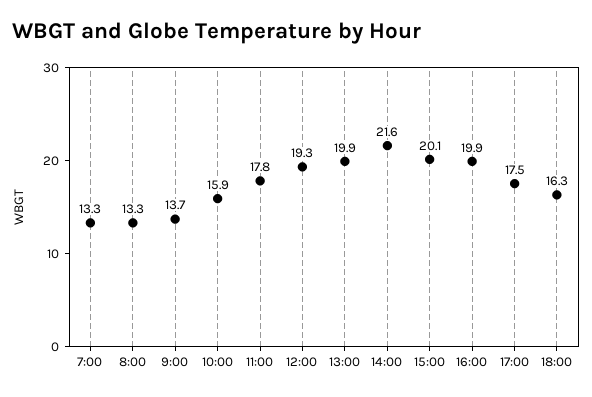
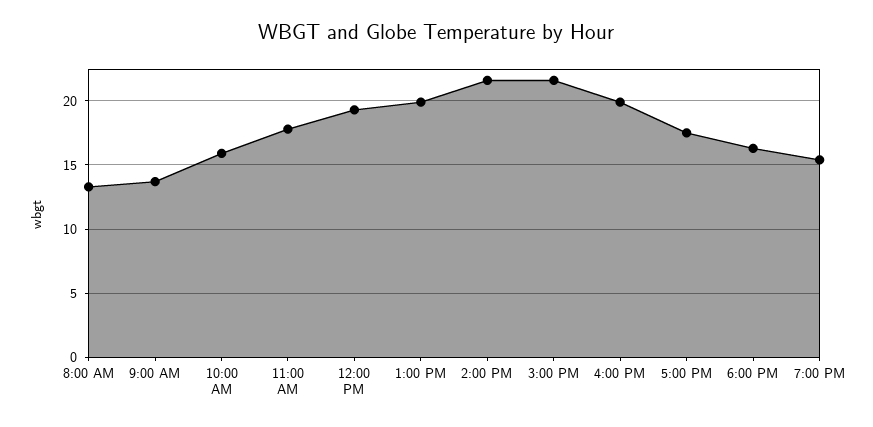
7:00: 13.3 -> none
15:00: 20.1 -> 21.5
7:00 PM: none -> 15.5

